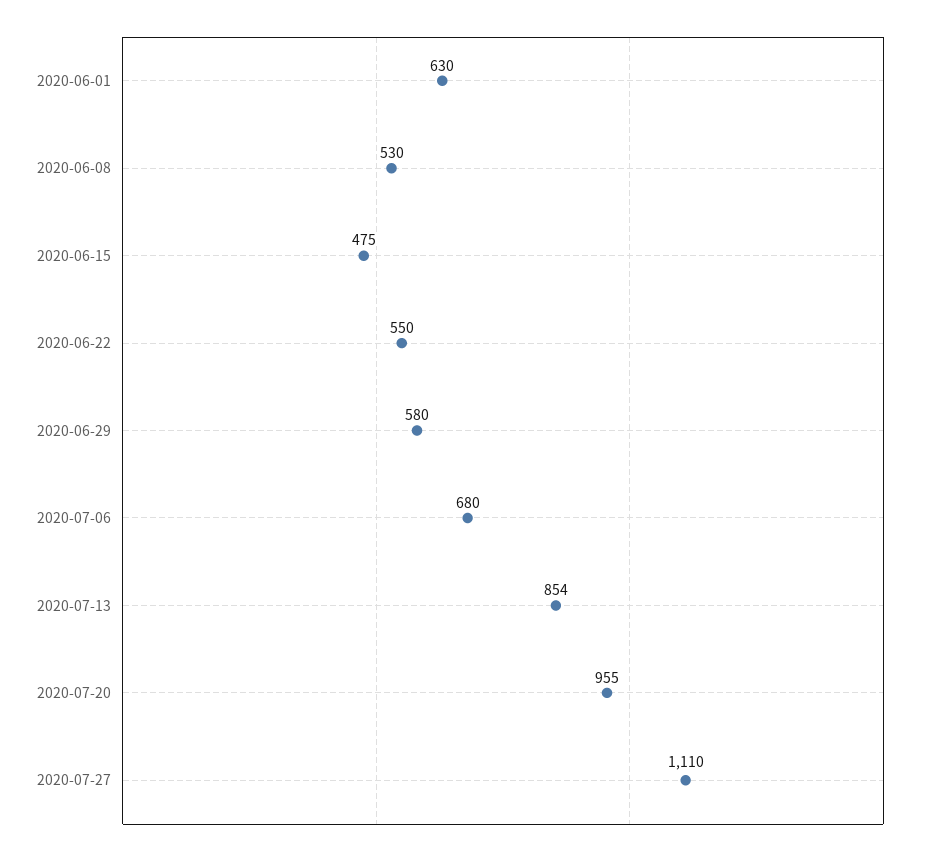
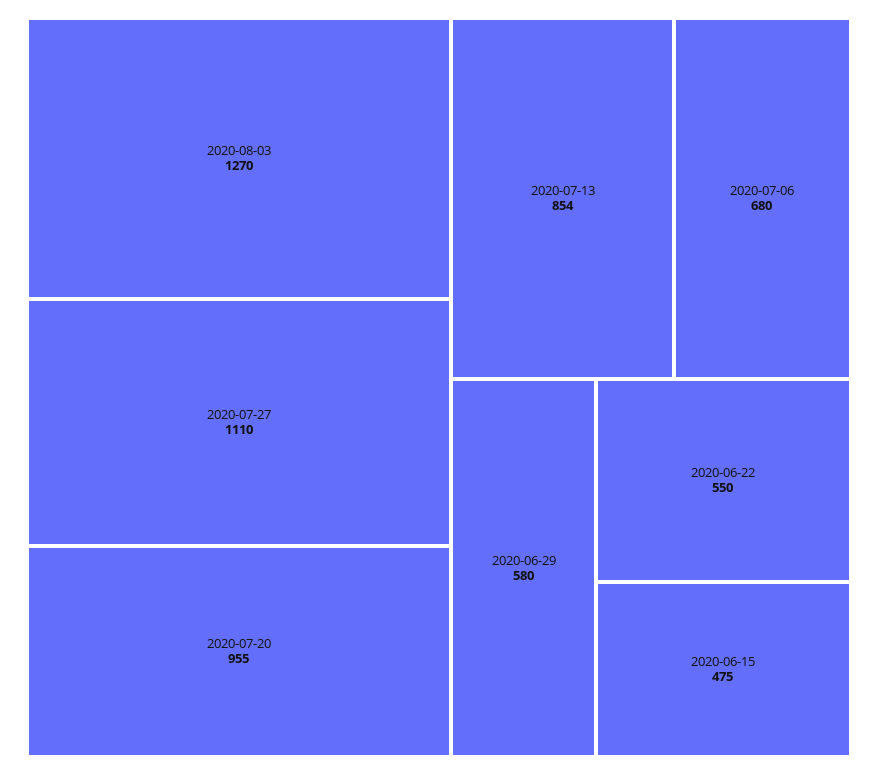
2020-06-01: 630 -> none
2020-06-08: 530 -> none
2020-08-03: none -> 1270

